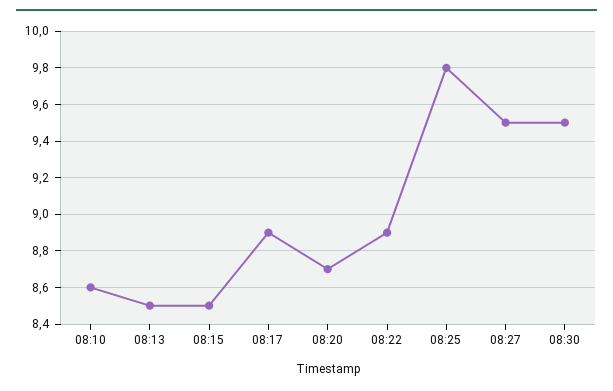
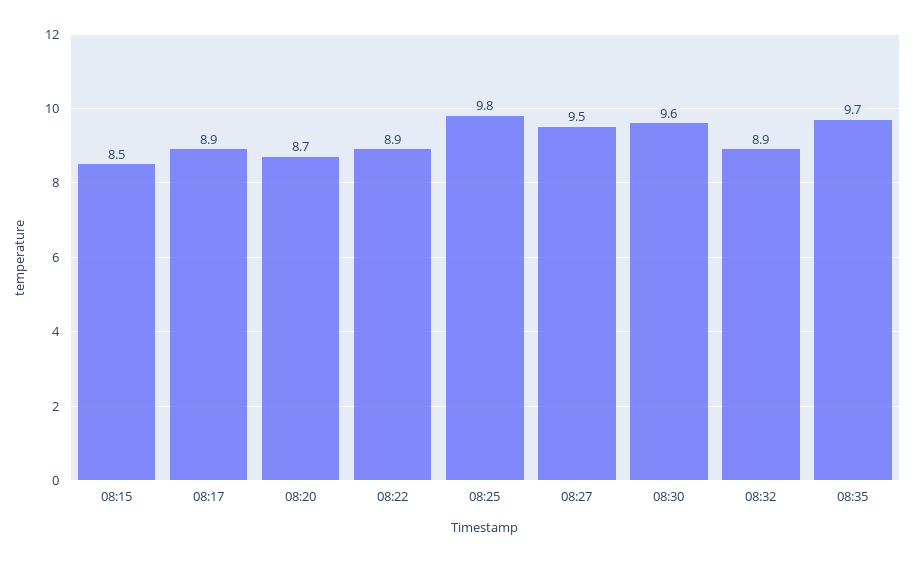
08:10: 8.6 -> none
08:13: 8.5 -> none
08:30: 9.5 -> 9.6
08:32: none -> 8.9
08:35: none -> 9.7

